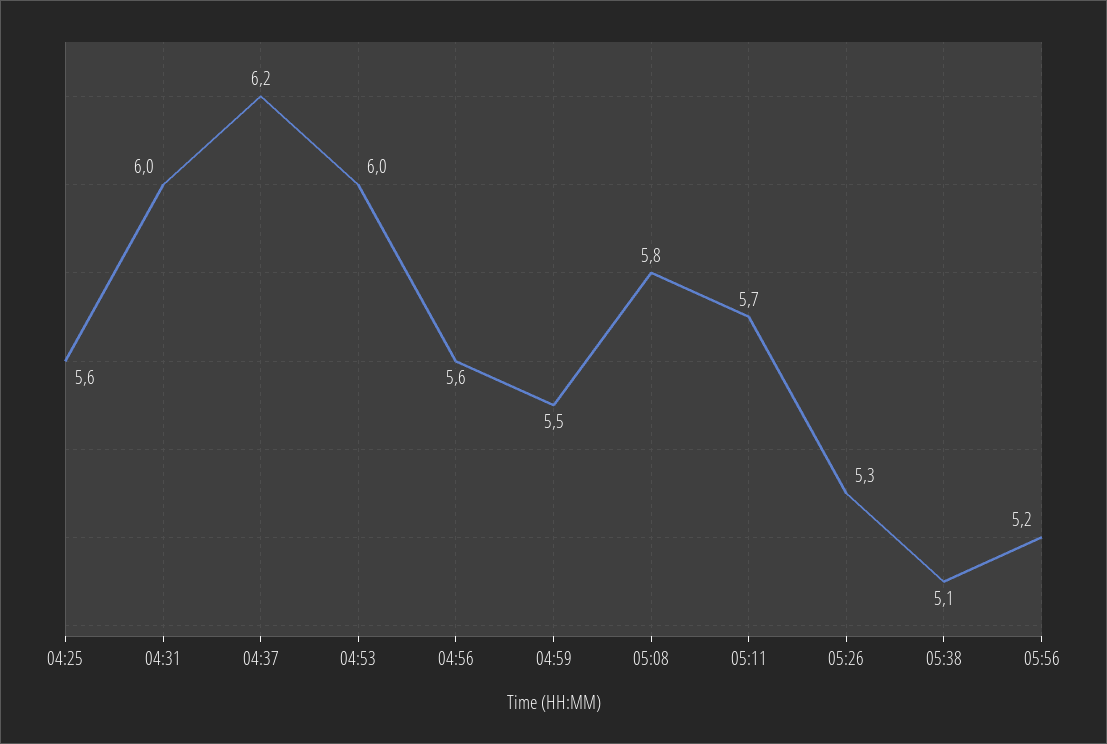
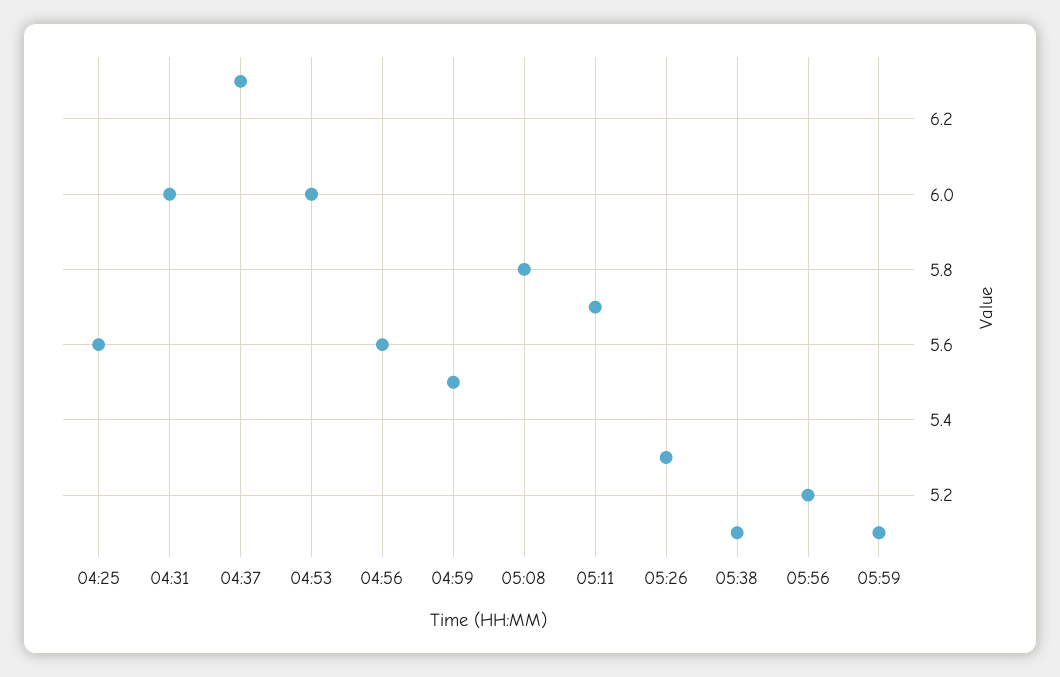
04:37: 6.2 -> 6.3
05:59: none -> 5.1

